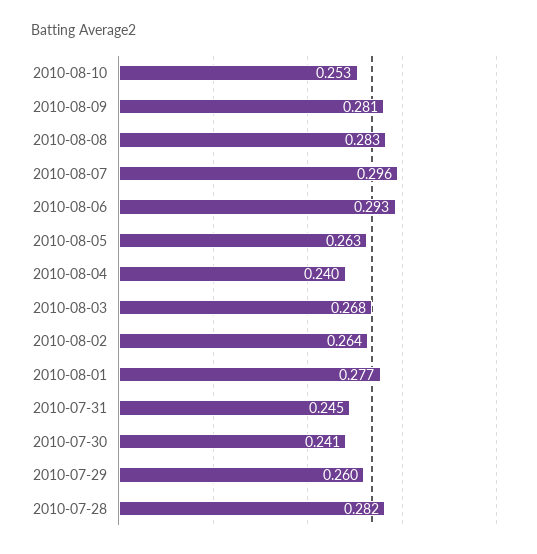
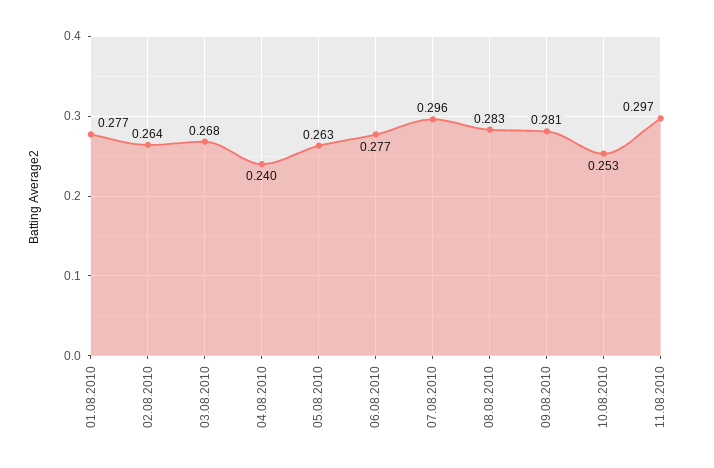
2010-08-06: 0.293 -> 0.277
2010-07-31: 0.245 -> none
2010-07-30: 0.241 -> none
2010-07-29: 0.26 -> none
2010-07-28: 0.282 -> none
11.08.2010: none -> 0.297

